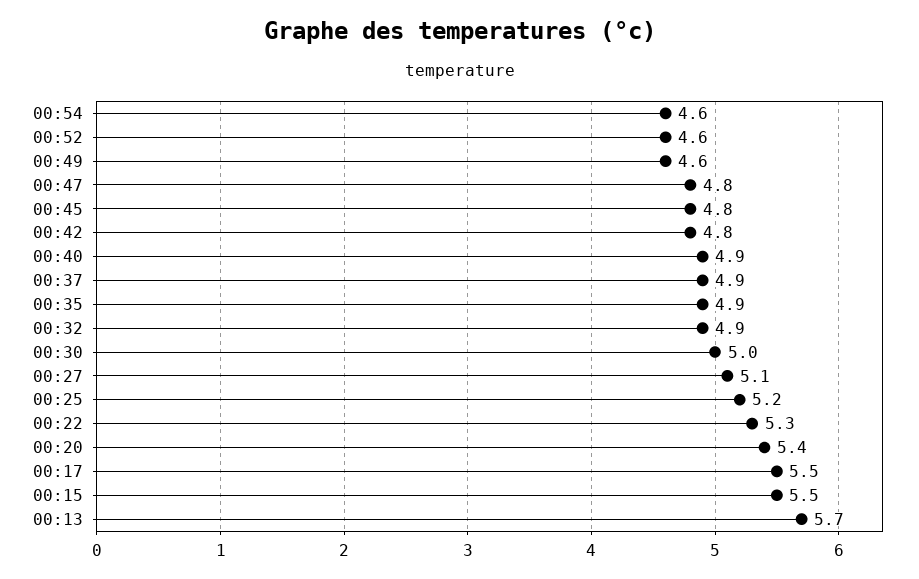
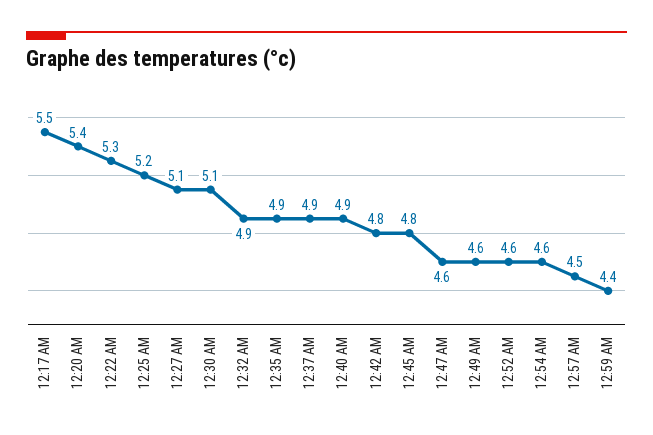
00:47: 4.8 -> 4.6
00:30: 5 -> 5.1
00:15: 5.5 -> none
00:13: 5.7 -> none
12:57 AM: none -> 4.5
12:59 AM: none -> 4.4

